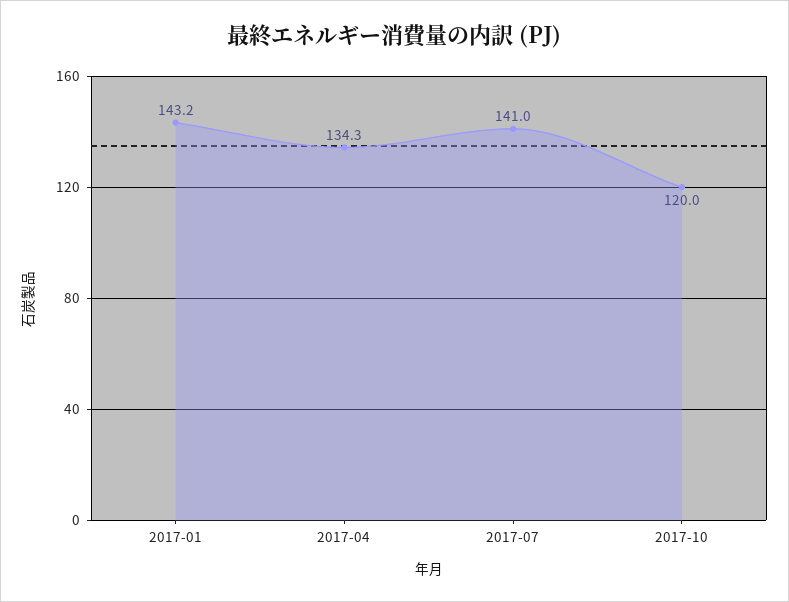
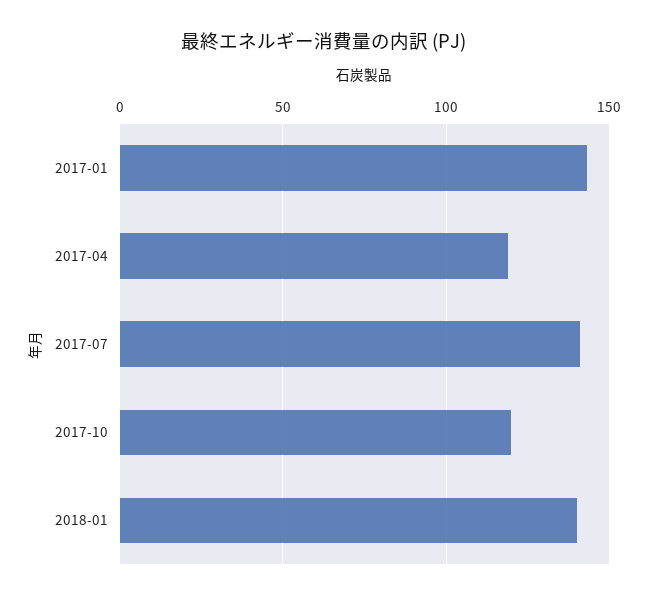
2017-04: 134.3 -> 120
2018-01: none -> 140

